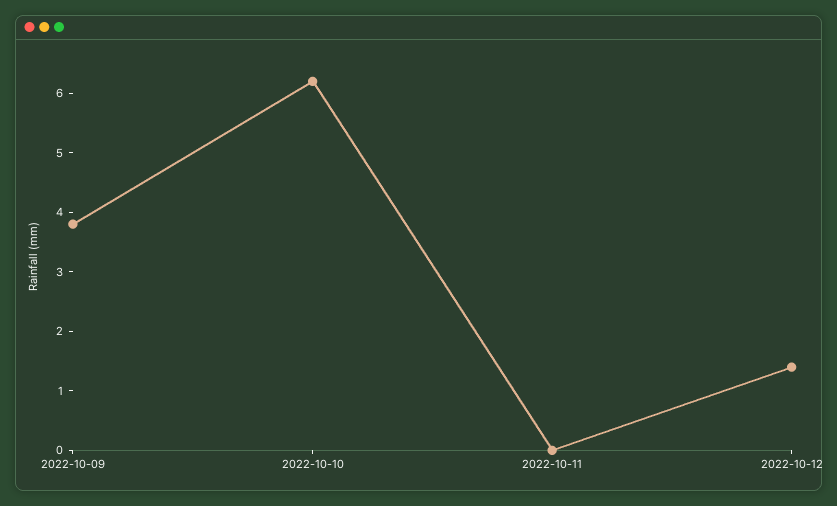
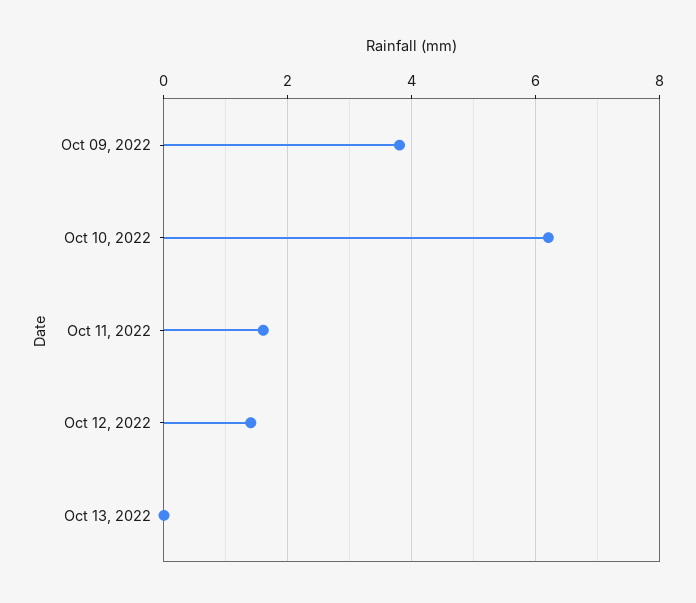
2022-10-11: 0 -> 1.5
Oct 13, 2022: none -> 0

